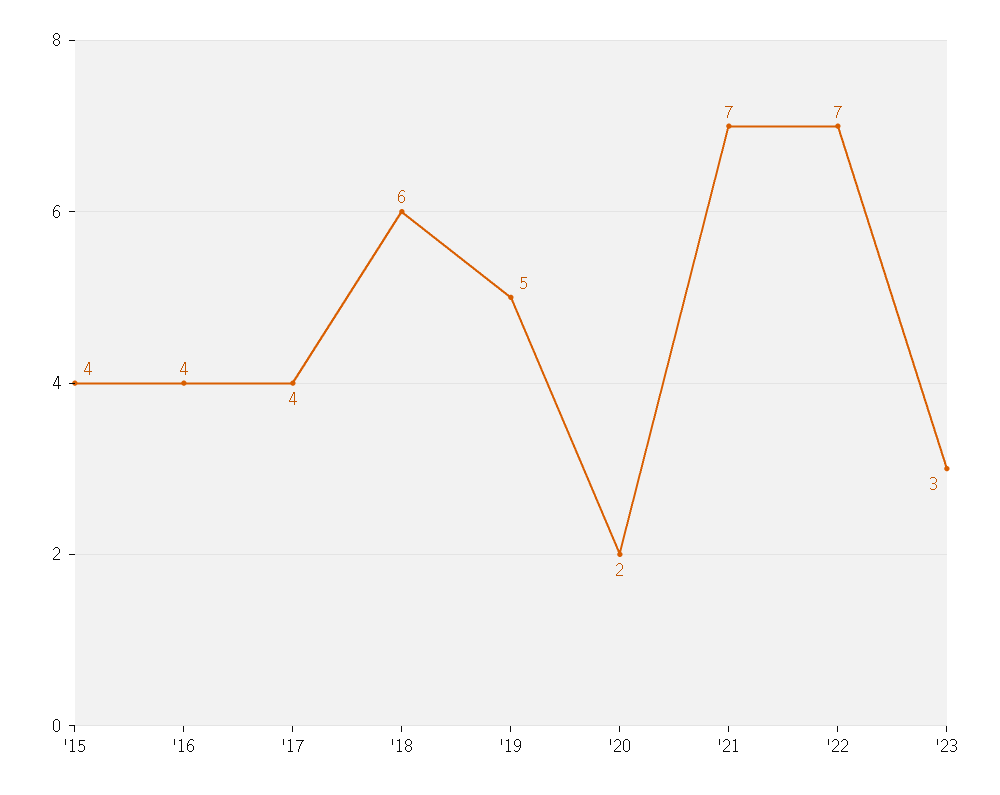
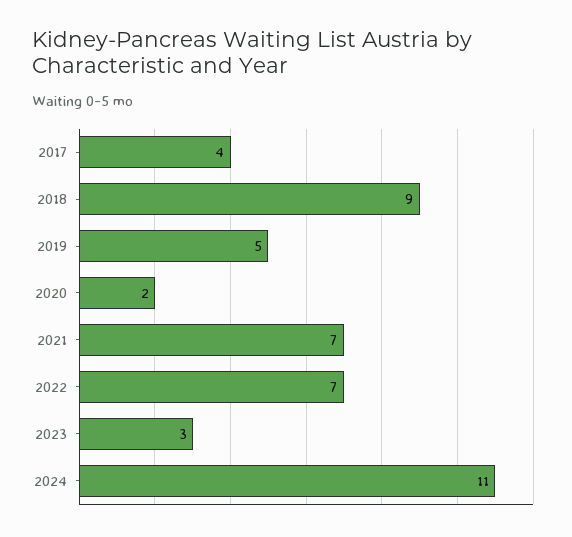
'15: 4 -> none
'16: 4 -> none
'18: 6 -> 9
2024: none -> 11

